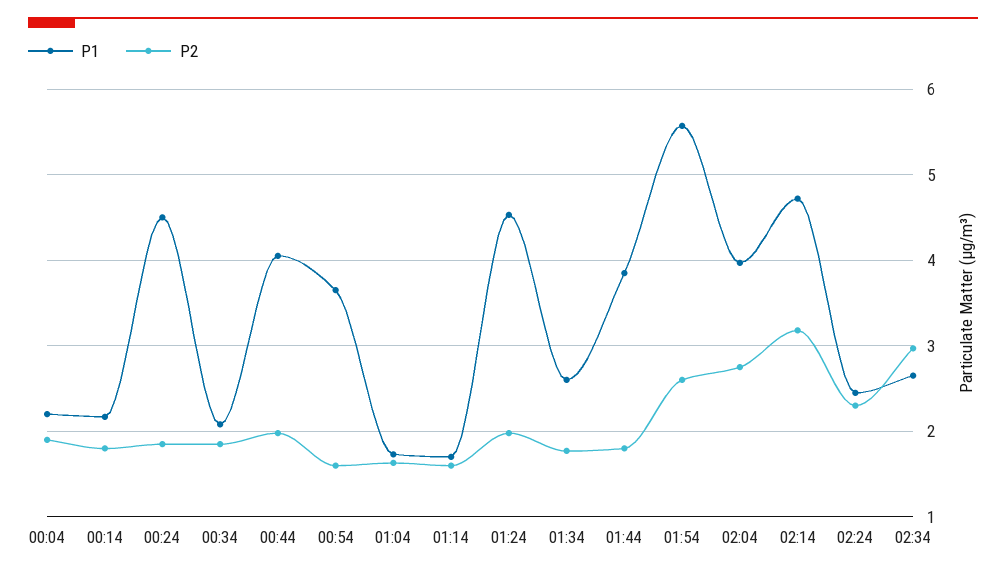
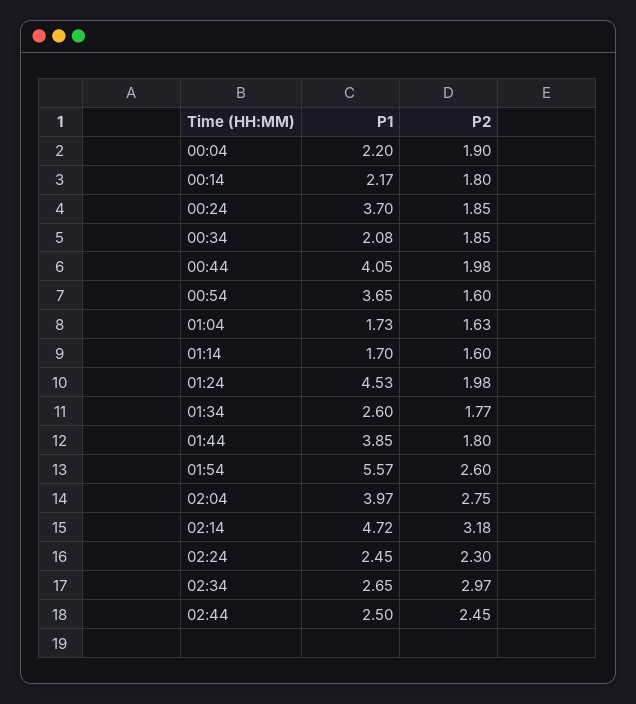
P1, 00:24: 4.5 -> 3.7
P1, 02:44: none -> 2.5
P2, 02:44: none -> 2.45

